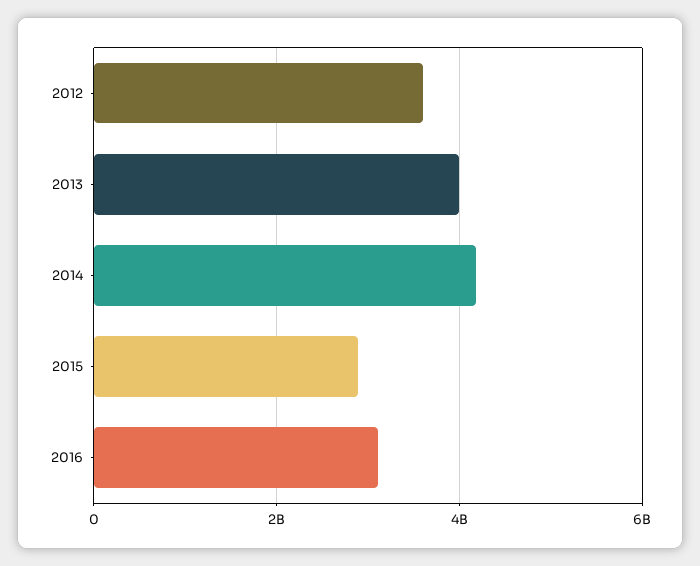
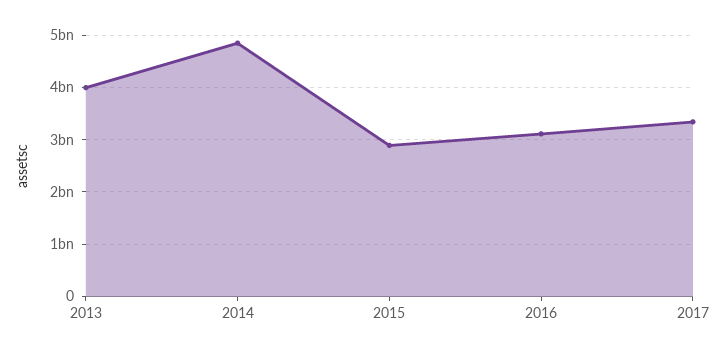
2012: 3600000000 -> none
2014: 4200000000 -> 4800000000
2017: none -> 3400000000

